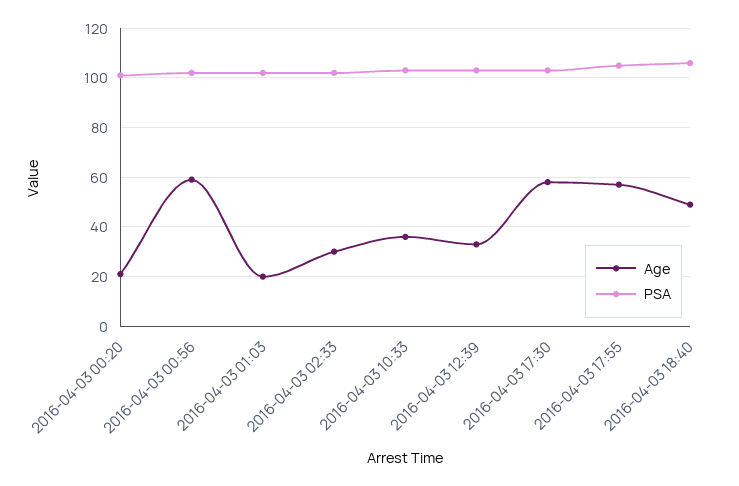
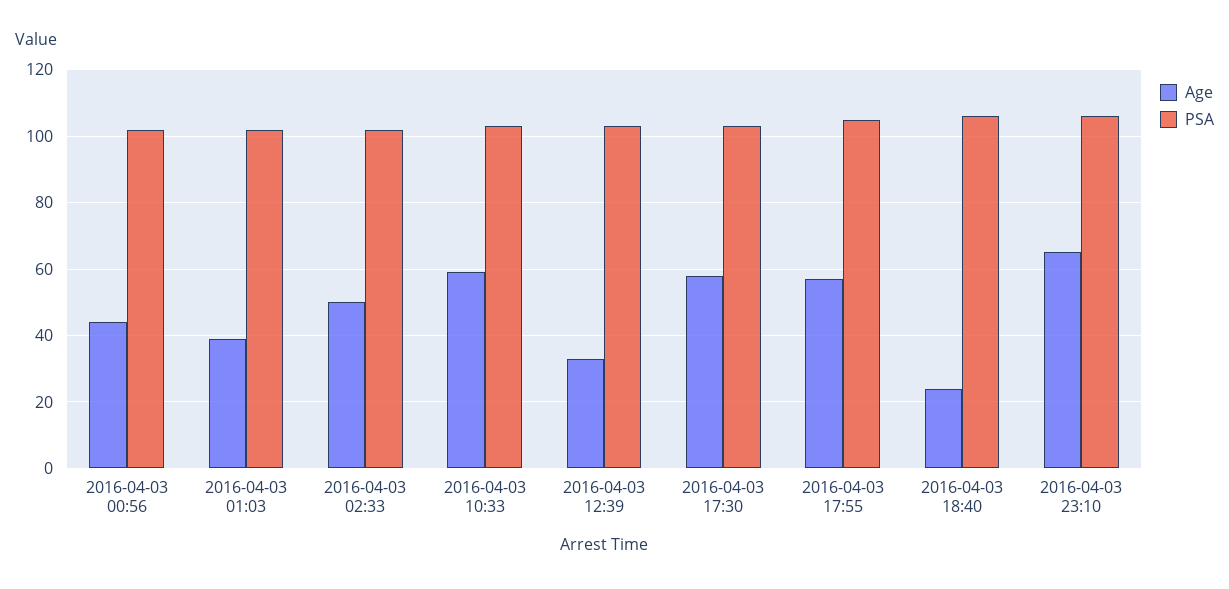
Age, 2016-04-03 00:20: 20 -> none
PSA, 2016-04-03 00:20: 100 -> none
Age, 2016-04-03 00:56: 60 -> 45
Age, 2016-04-03 01:03: 20 -> 40
Age, 2016-04-03 02:33: 30 -> 50
Age, 2016-04-03 10:33: 35 -> 60
Age, 2016-04-03 18:40: 50 -> 25
Age, 2016-04-03 23:10: none -> 65
PSA, 2016-04-03 23:10: none -> 105

